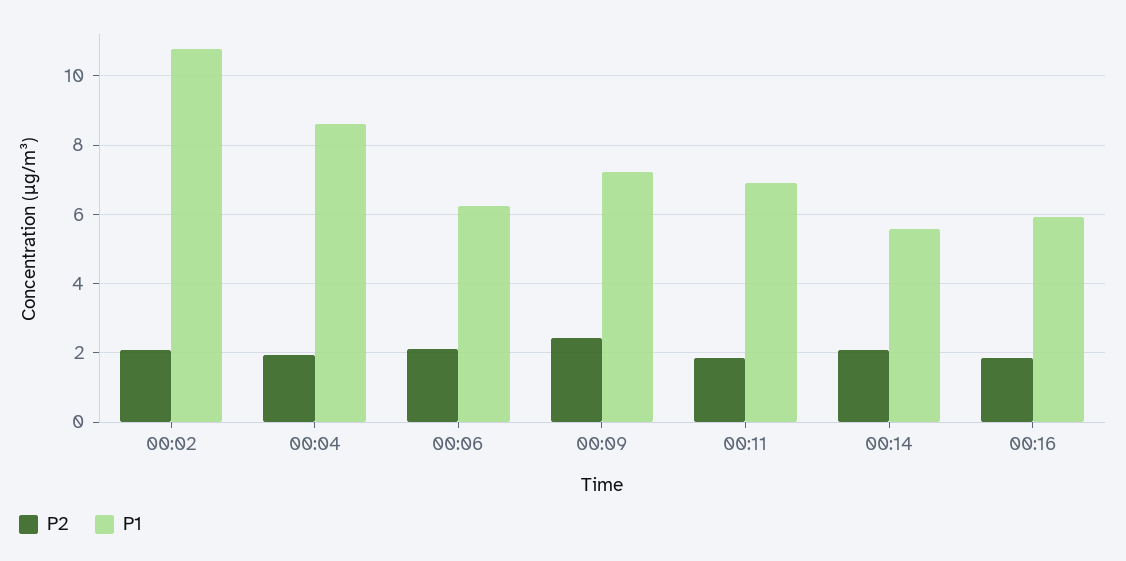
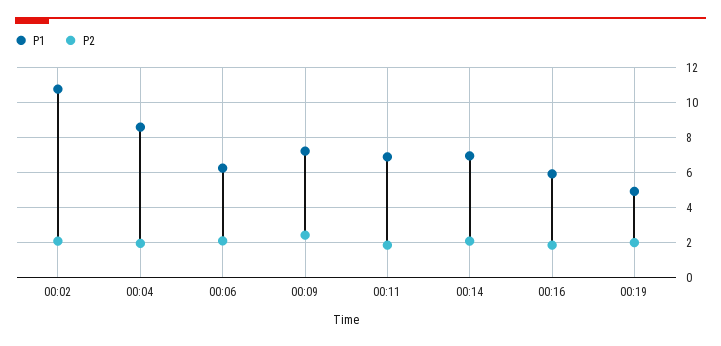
P1, 00:14: 5.6 -> 7
P1, 00:19: none -> 5
P2, 00:19: none -> 2

